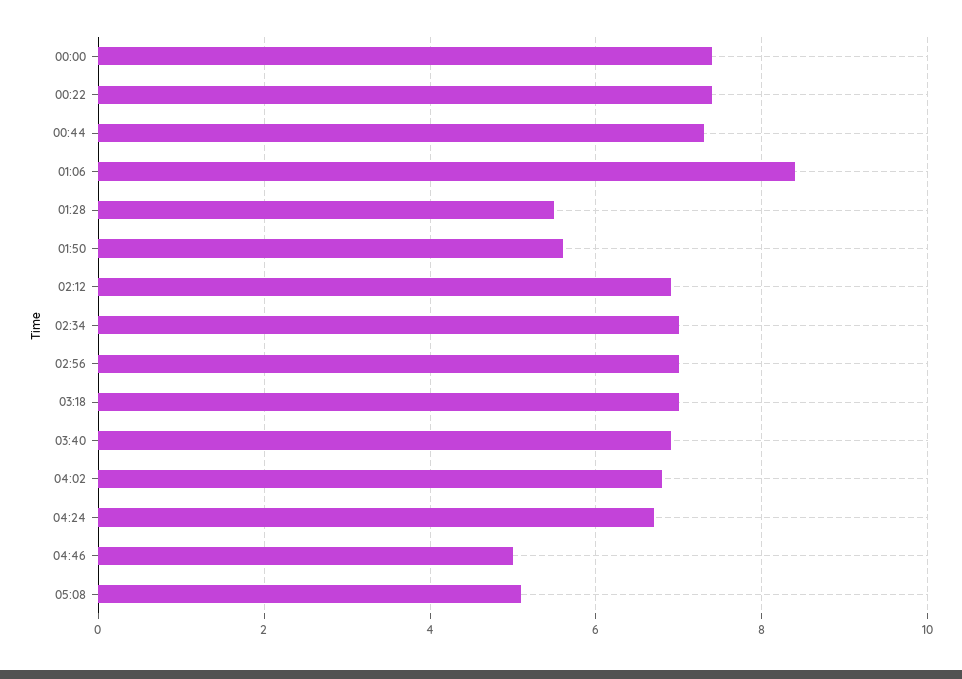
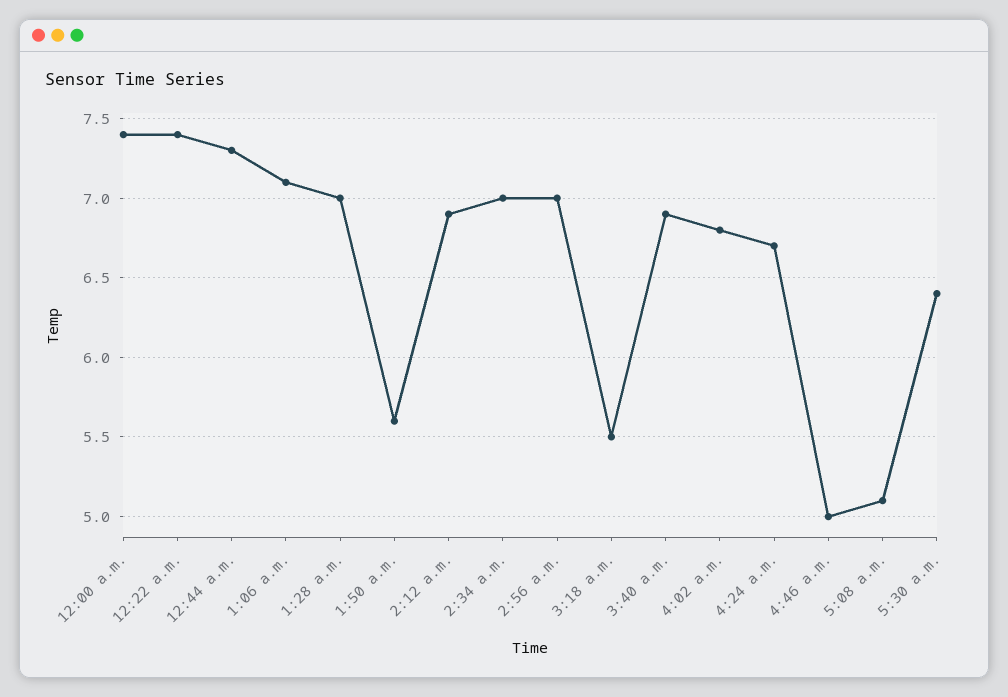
01:06: 8.5 -> 7.1
01:28: 5.5 -> 7
03:18: 7 -> 5.5
5:30 a.m.: none -> 6.4

